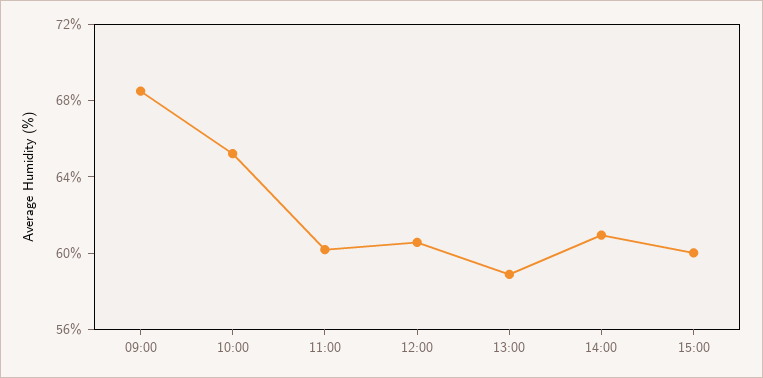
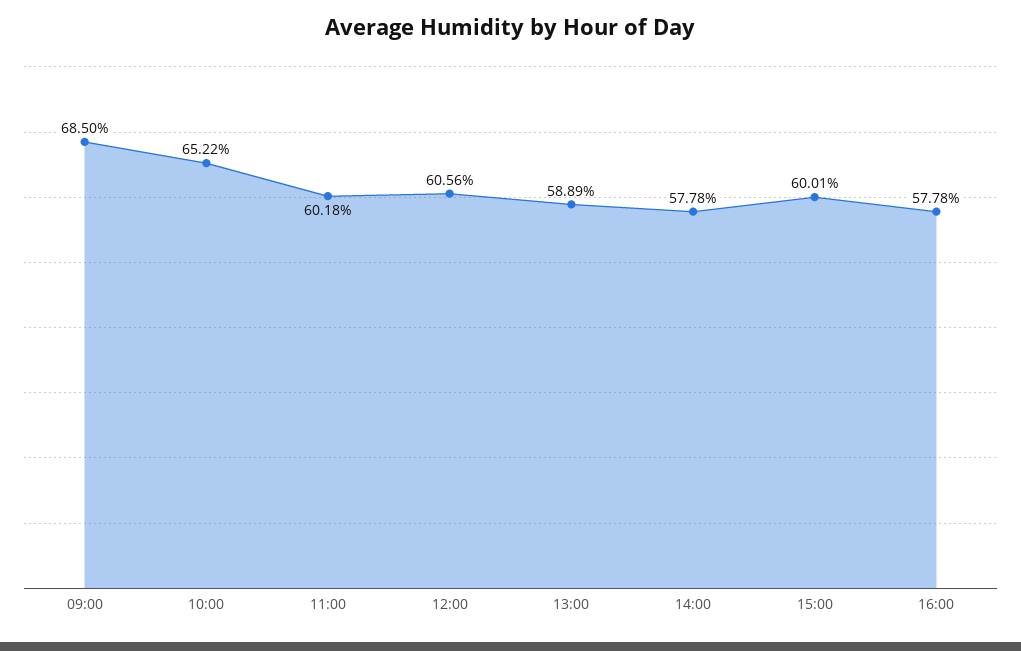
14:00: 61 -> 57.78
16:00: none -> 57.78

